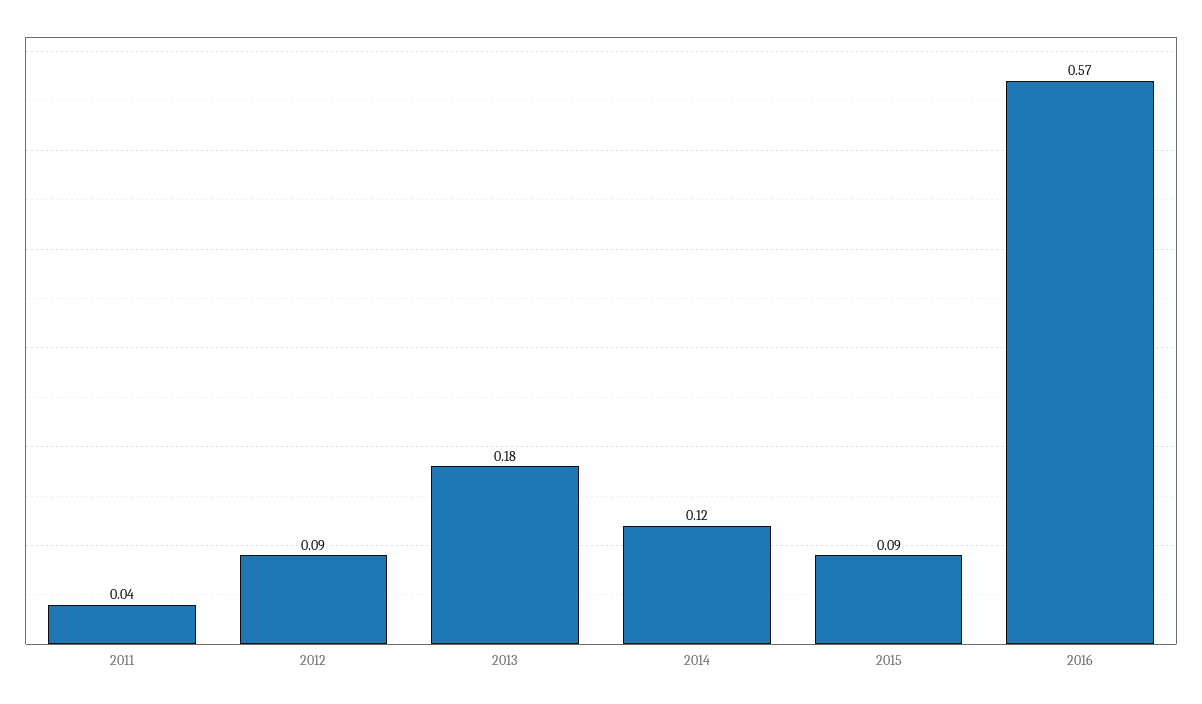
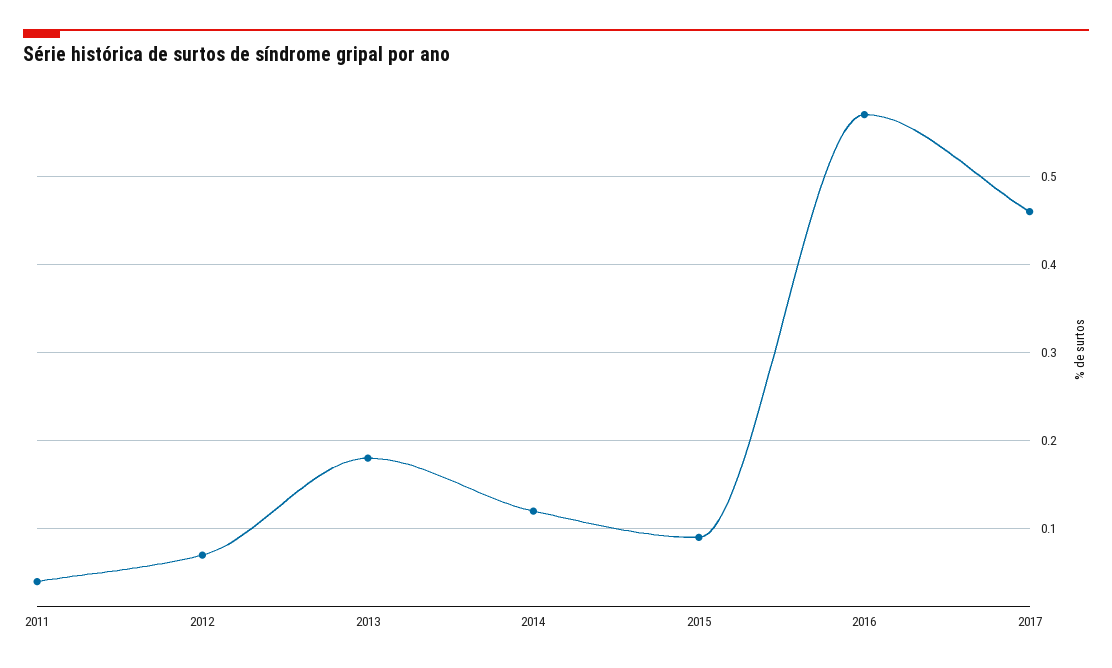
2012: 0.09 -> 0.07
2017: none -> 0.46

